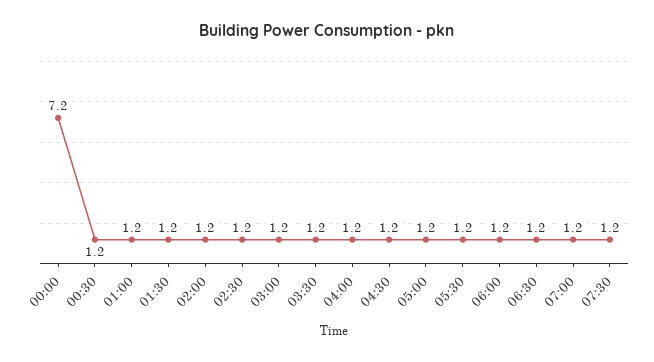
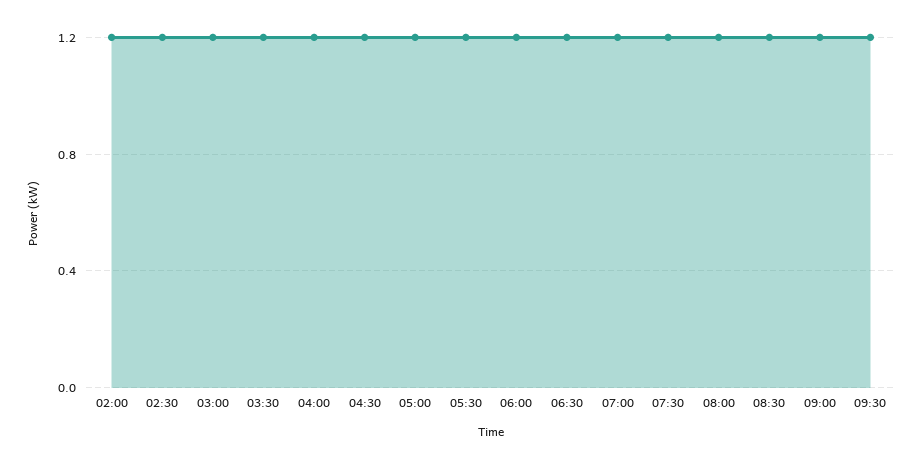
00:00: 7.2 -> none
00:30: 1.2 -> none
01:00: 1.2 -> none
01:30: 1.2 -> none
08:00: none -> 1.2
08:30: none -> 1.2
09:00: none -> 1.2
09:30: none -> 1.2

